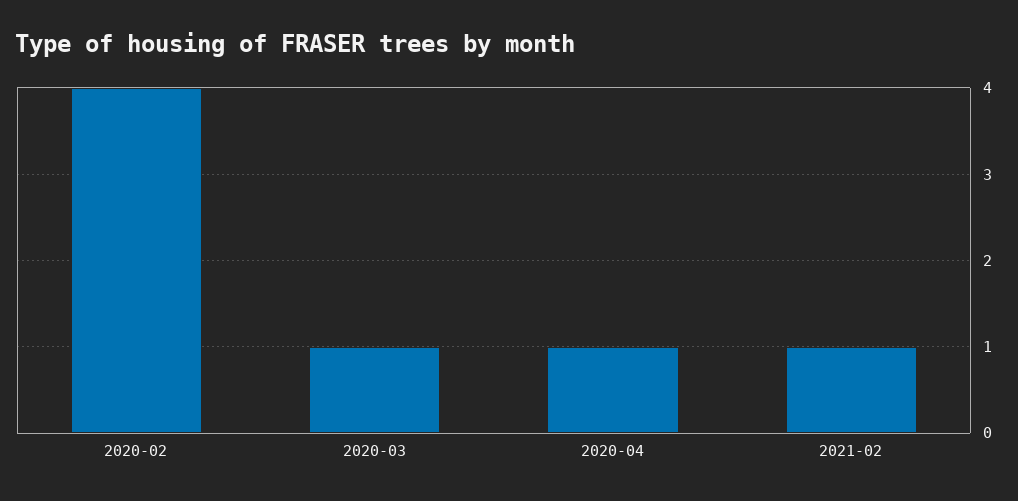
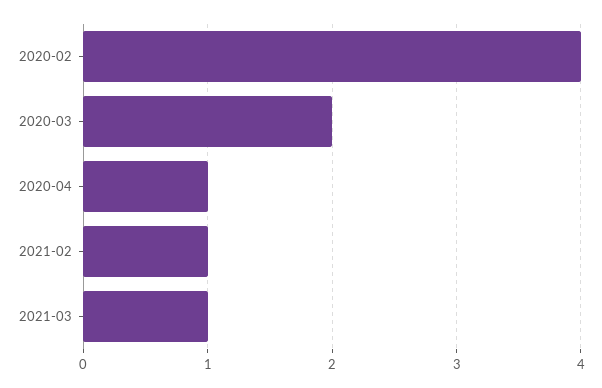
2020-03: 1 -> 2
2021-03: none -> 1

